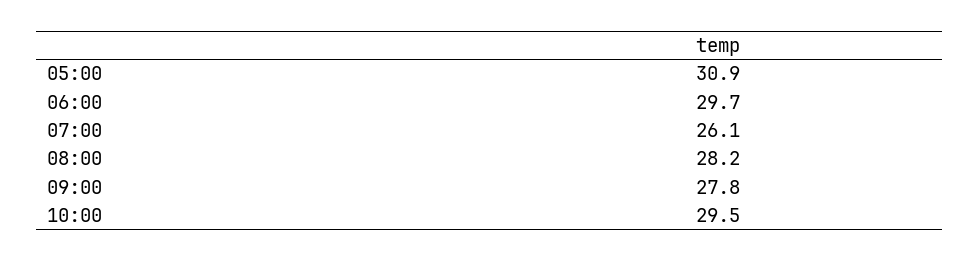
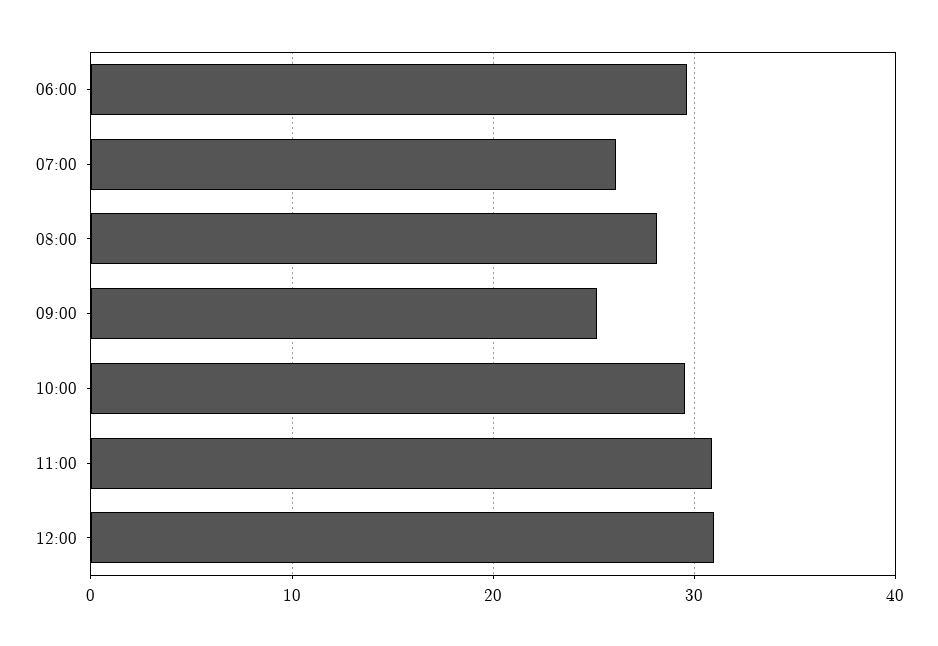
05:00: 30.9 -> none
09:00: 27.8 -> 25
11:00: none -> 31
12:00: none -> 31

